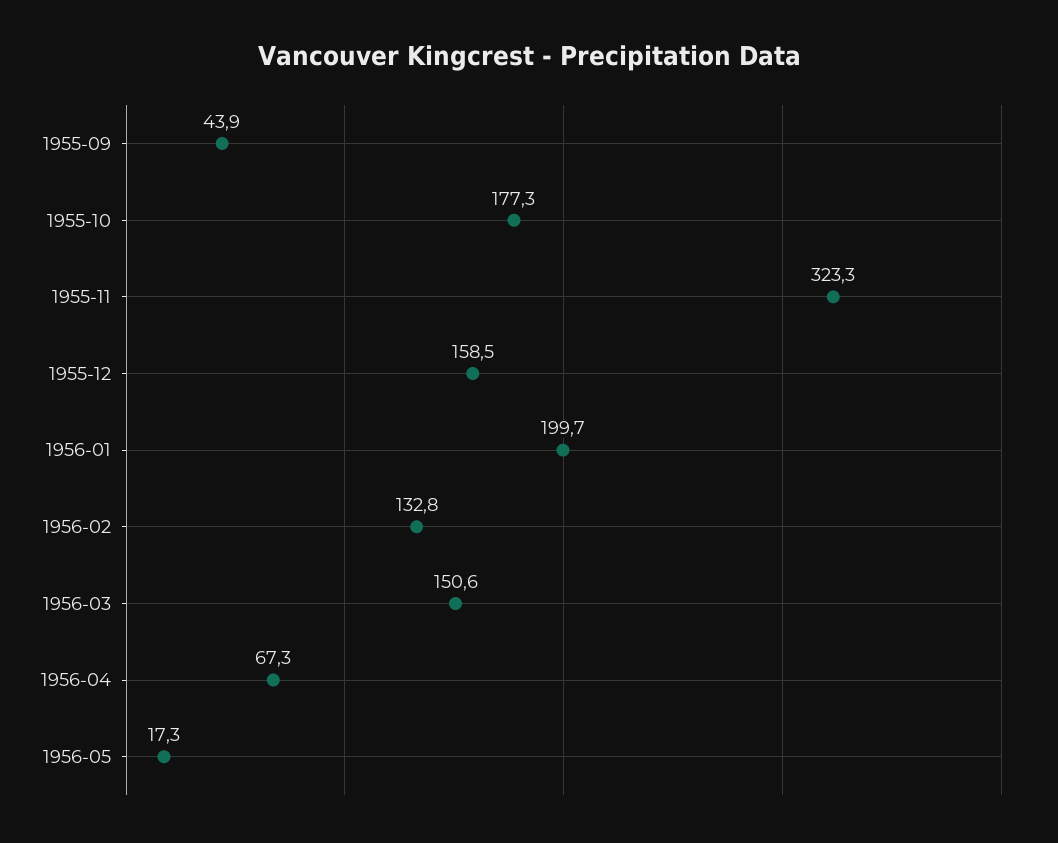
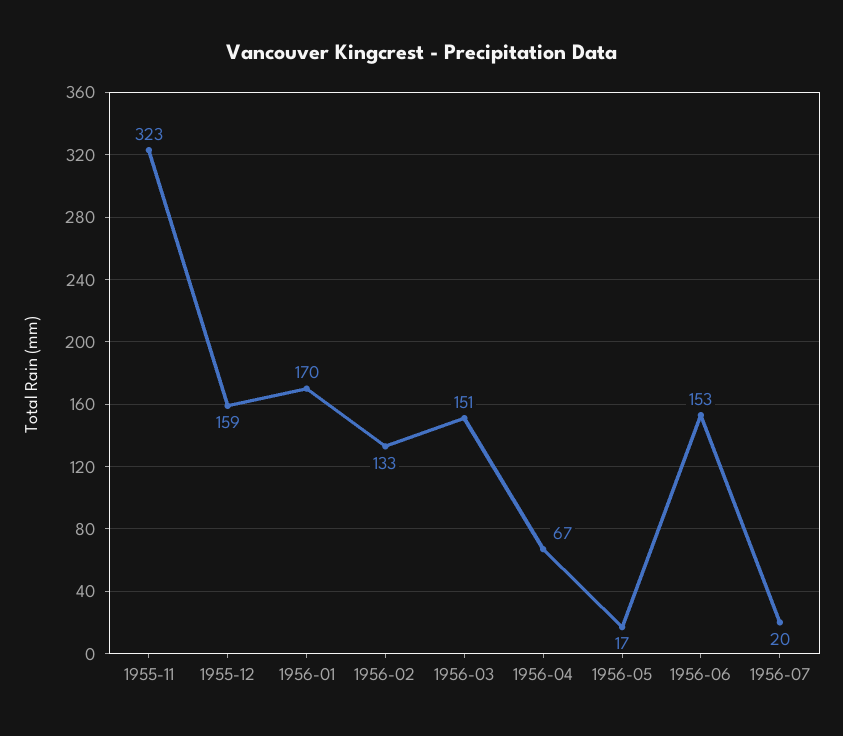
1955-09: 43.9 -> none
1955-10: 177.3 -> none
1956-01: 199.7 -> 170
1956-06: none -> 153
1956-07: none -> 20

